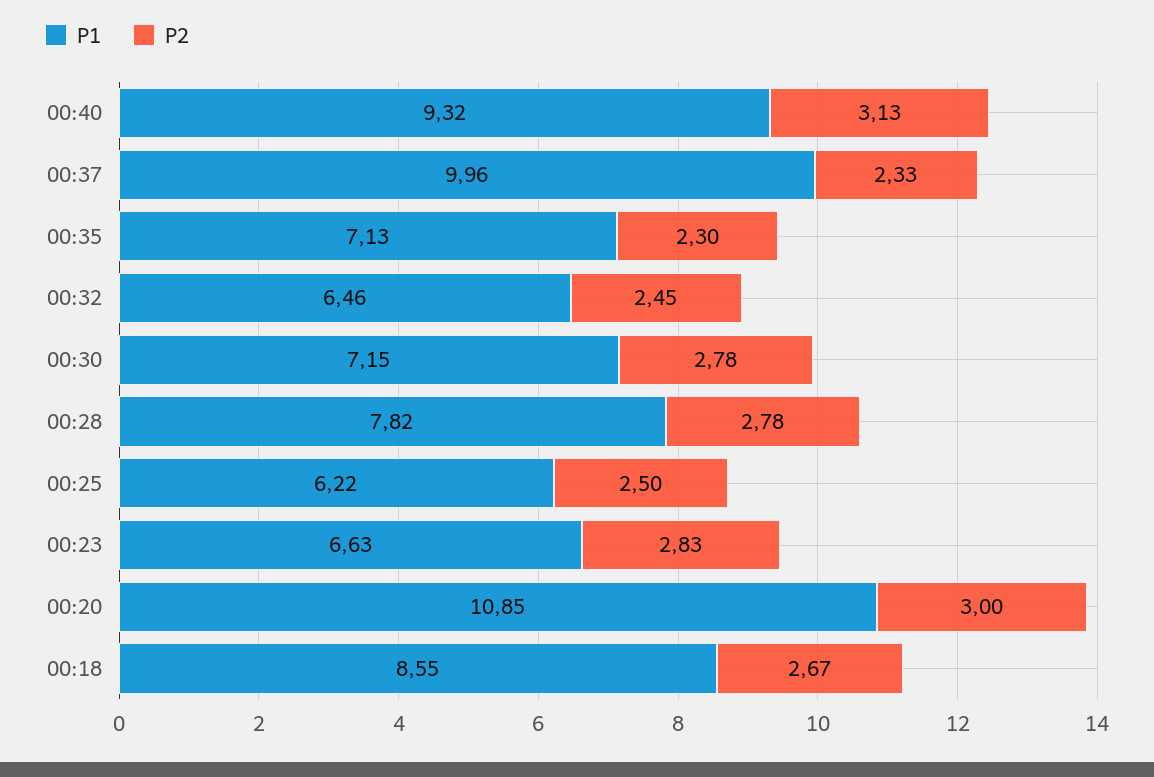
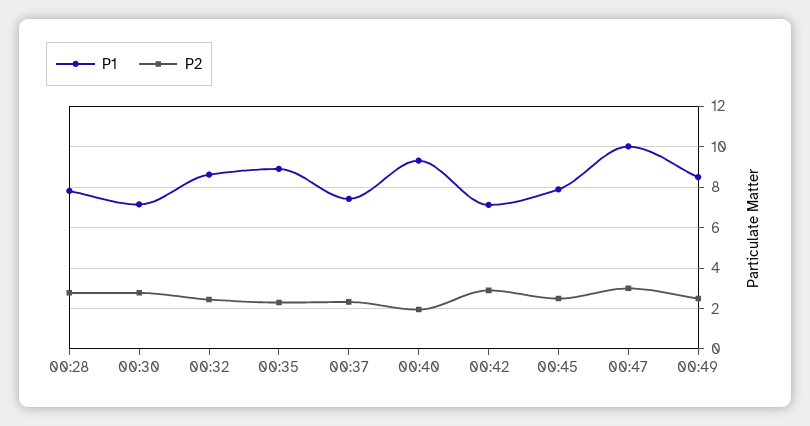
P2, 00:40: 3.13 -> 2
P1, 00:37: 9.96 -> 7.5
P1, 00:35: 7.13 -> 9
P1, 00:32: 6.46 -> 8.5
P1, 00:25: 6.22 -> none
P2, 00:25: 2.5 -> none
P1, 00:23: 6.63 -> none
P2, 00:23: 2.83 -> none
P1, 00:20: 10.85 -> none
P2, 00:20: 3 -> none
P1, 00:18: 8.55 -> none
P2, 00:18: 2.67 -> none
P1, 00:42: none -> 7
P2, 00:42: none -> 3
P1, 00:45: none -> 8
P2, 00:45: none -> 2.5
P1, 00:47: none -> 10
P2, 00:47: none -> 3
P1, 00:49: none -> 8.5
P2, 00:49: none -> 2.5

